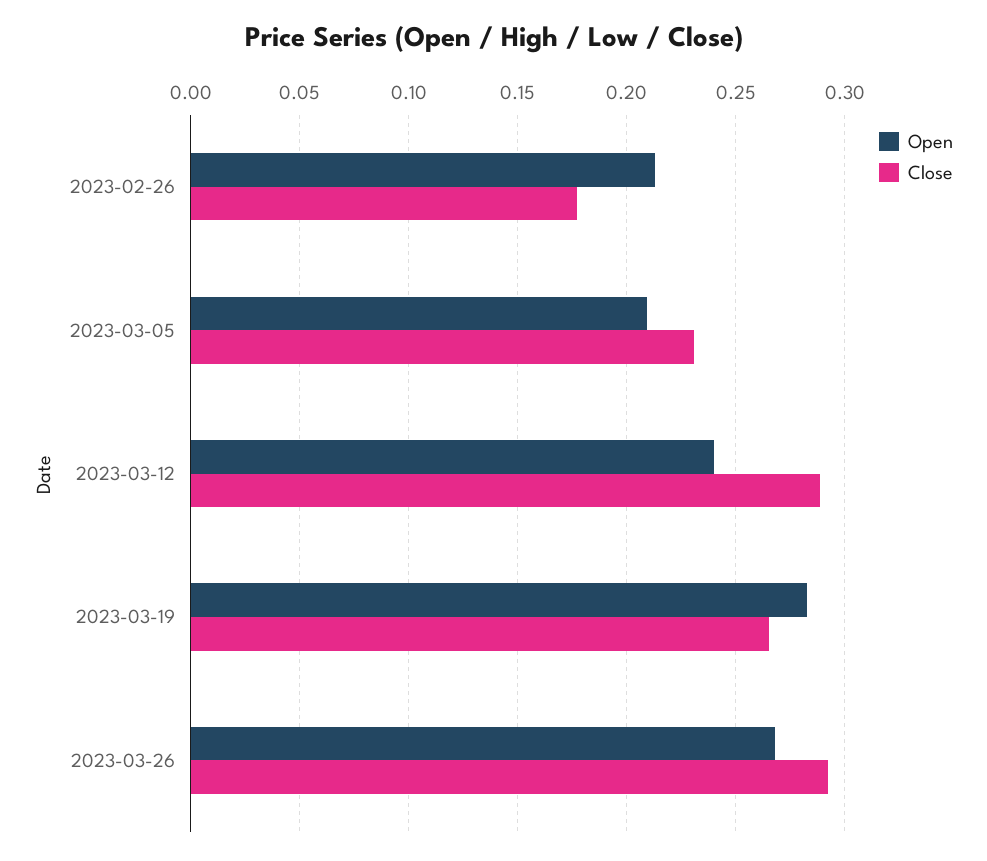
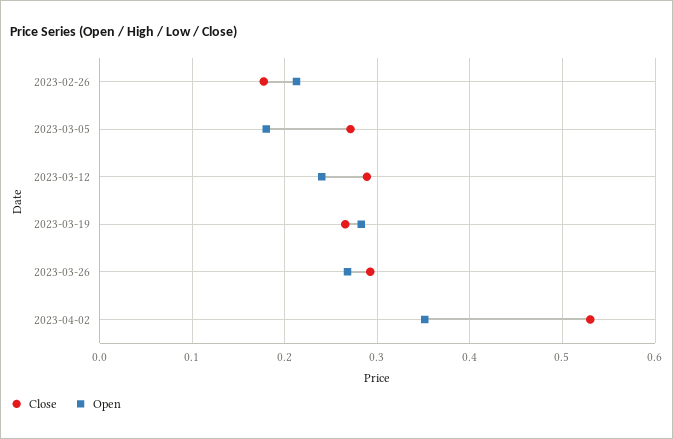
Open, 2023-03-05: 0.21 -> 0.18
Close, 2023-03-05: 0.23 -> 0.27
Close, 2023-04-02: none -> 0.53
Open, 2023-04-02: none -> 0.35

